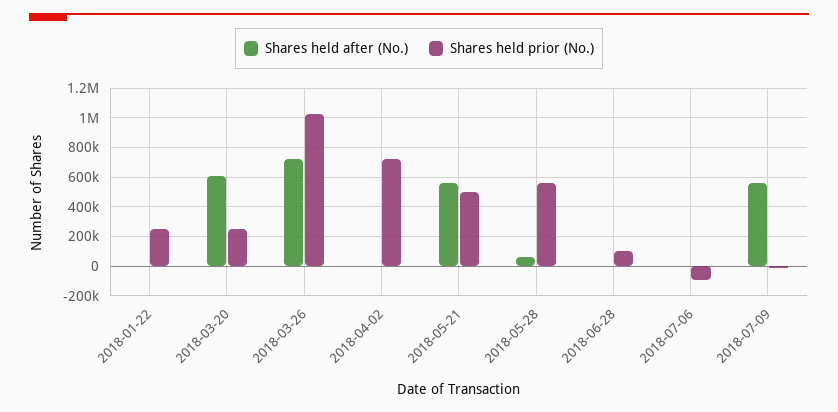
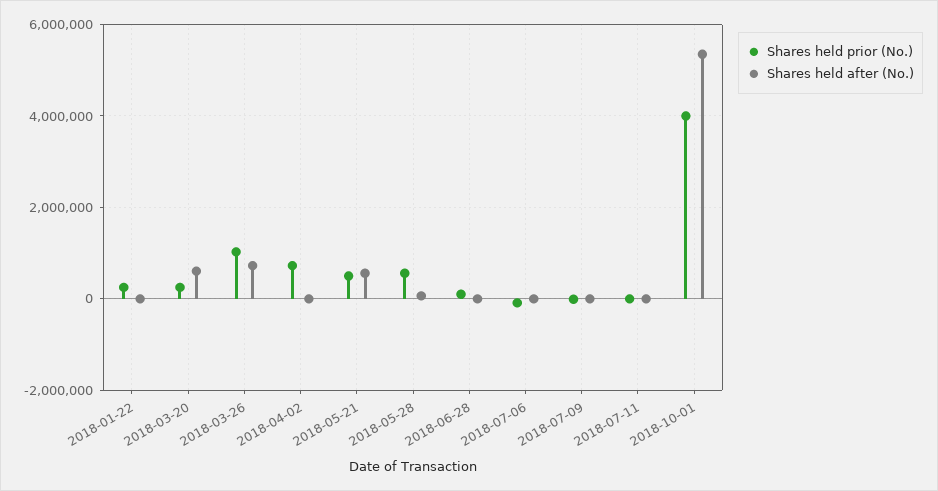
Shares held after (No.), 2018-07-09: 550000 -> 0
Shares held prior (No.), 2018-07-11: none -> 0
Shares held after (No.), 2018-07-11: none -> 0
Shares held prior (No.), 2018-10-01: none -> 4000000
Shares held after (No.), 2018-10-01: none -> 5400000

